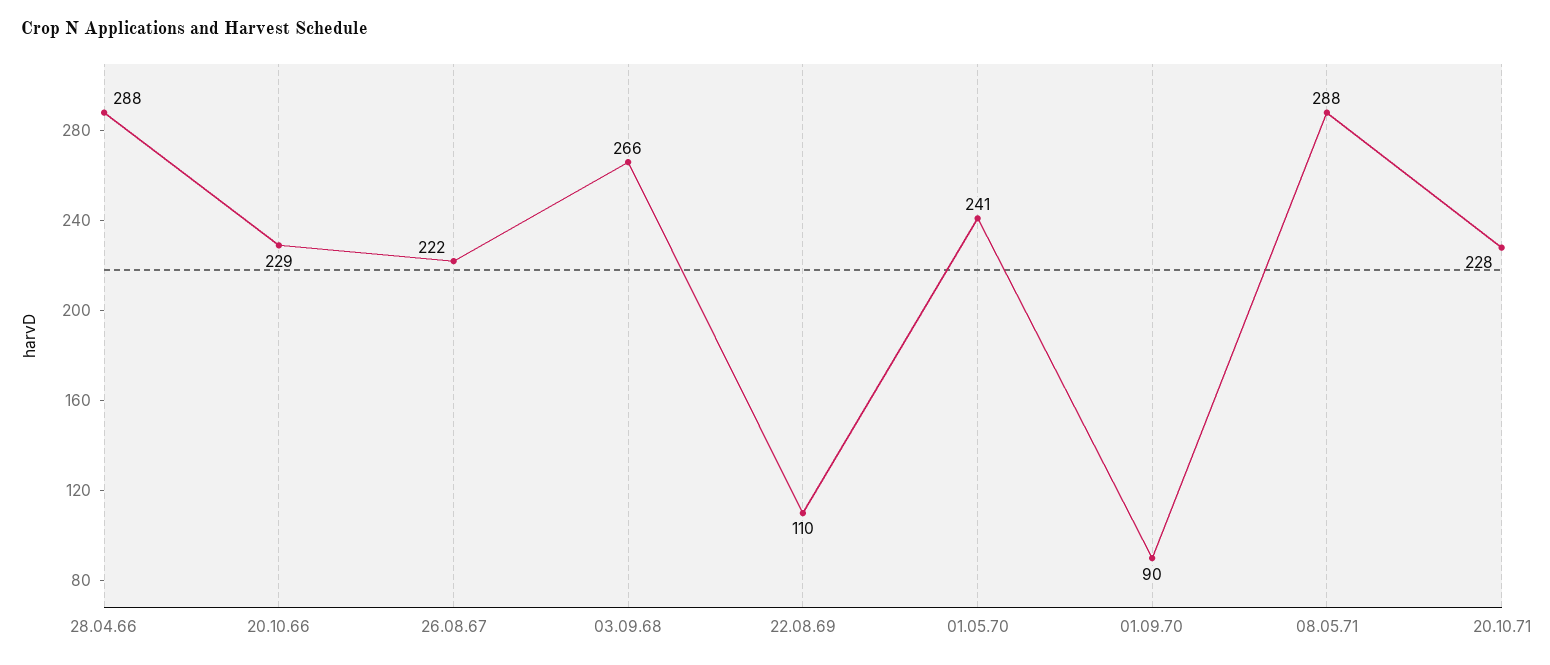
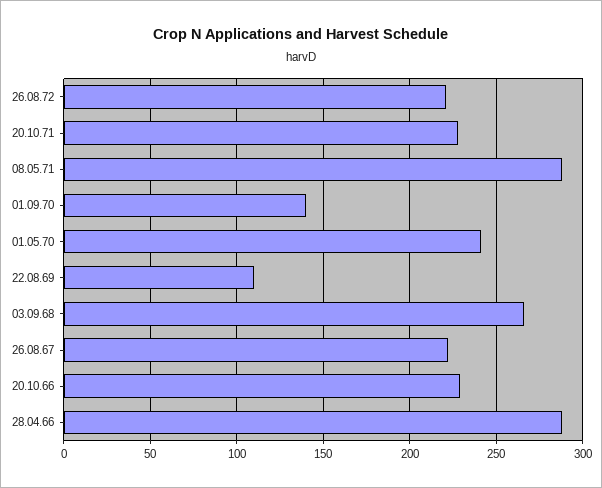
01.09.70: 90 -> 140
26.08.72: none -> 220

